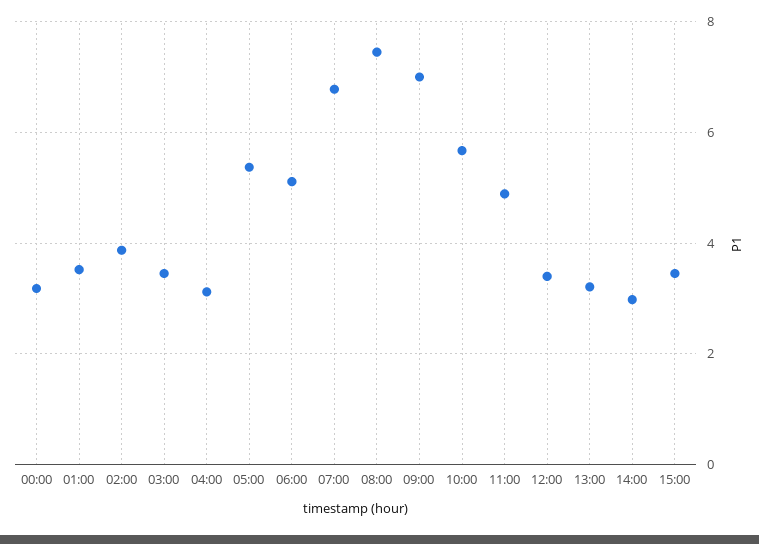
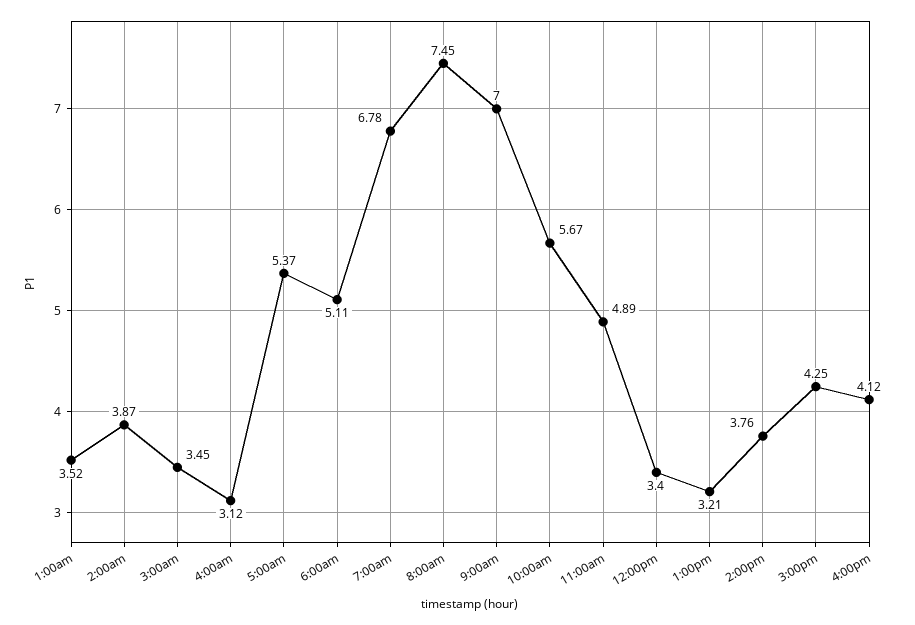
00:00: 3.2 -> none
14:00: 3 -> 3.76
15:00: 3.4 -> 4.25
4:00pm: none -> 4.12

